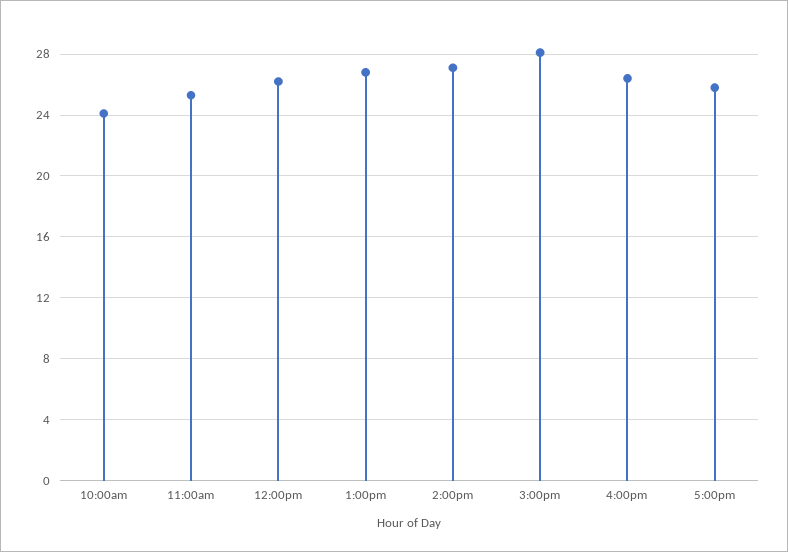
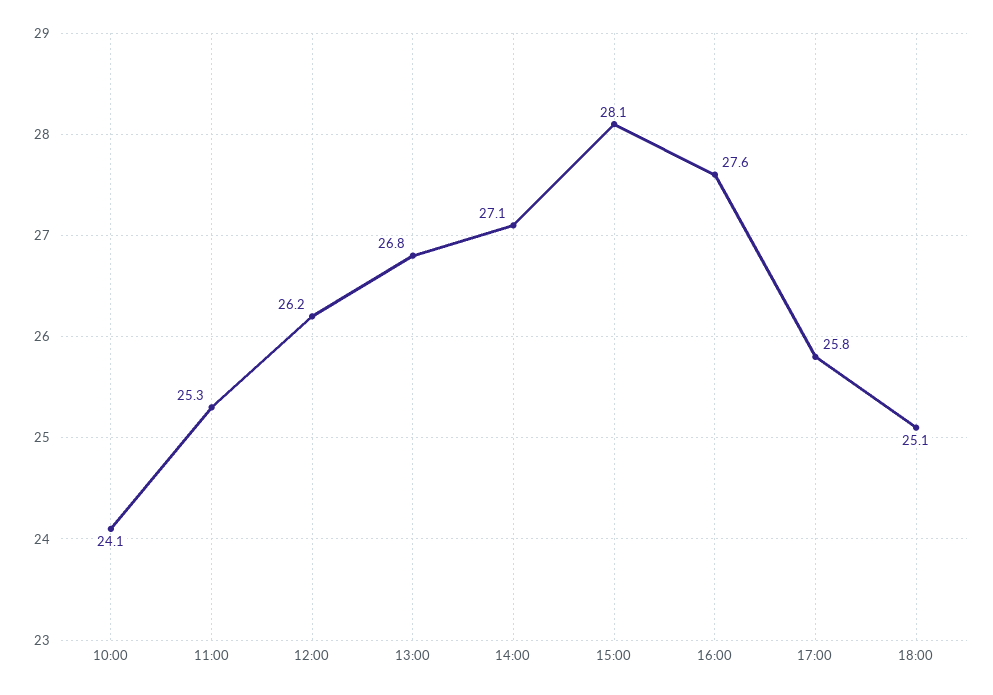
4:00pm: 26.5 -> 27.6
18:00: none -> 25.1

